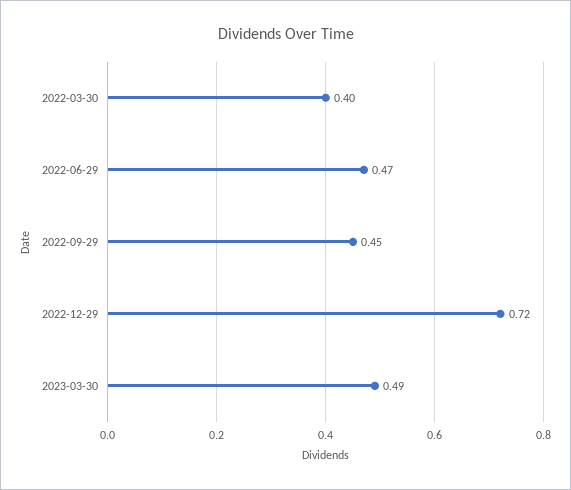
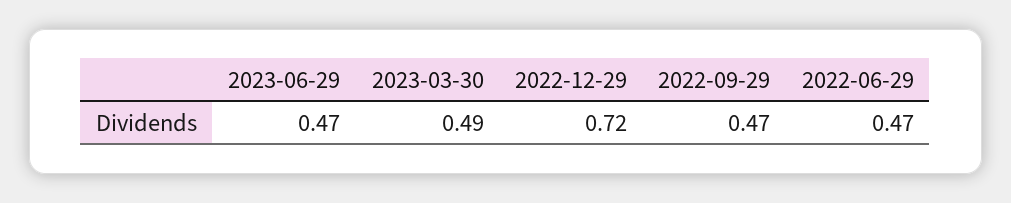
2022-03-30: 0.4 -> none
2022-09-29: 0.45 -> 0.47
2023-06-29: none -> 0.47

